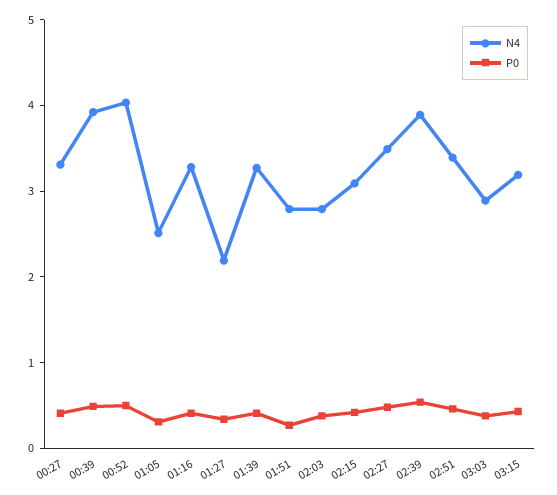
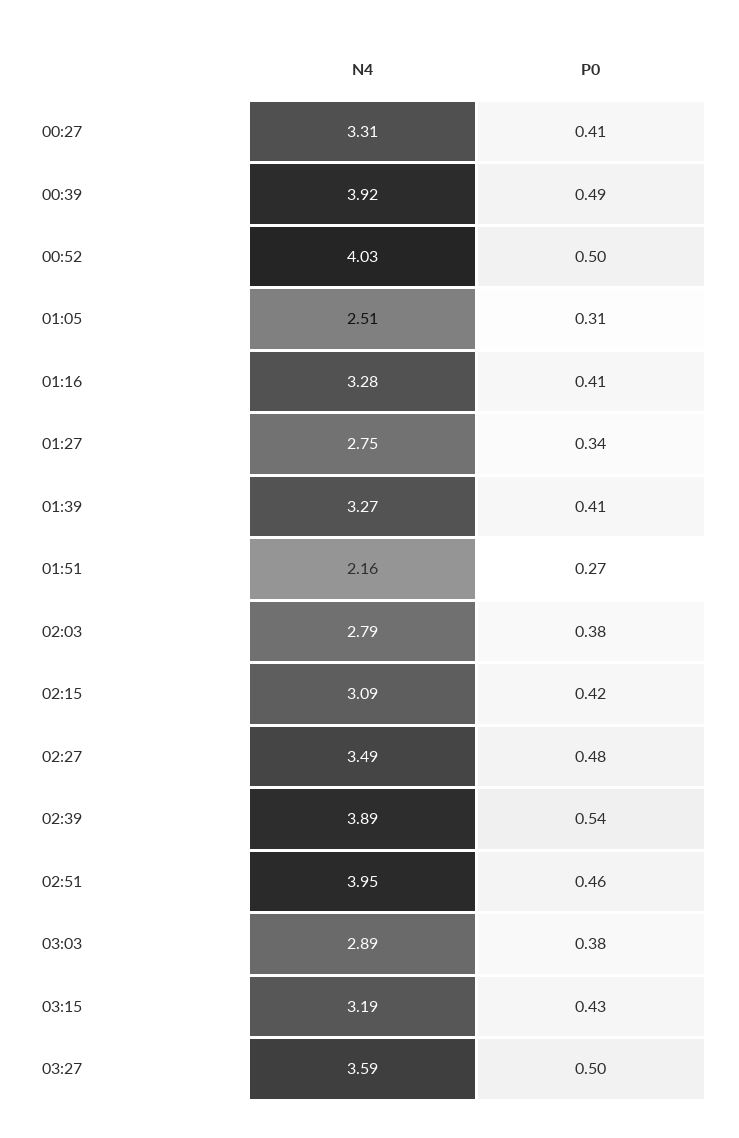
N4, 01:27: 2.2 -> 2.75
N4, 01:51: 2.8 -> 2.16
N4, 02:51: 3.4 -> 3.95
N4, 03:27: none -> 3.59
P0, 03:27: none -> 0.5

